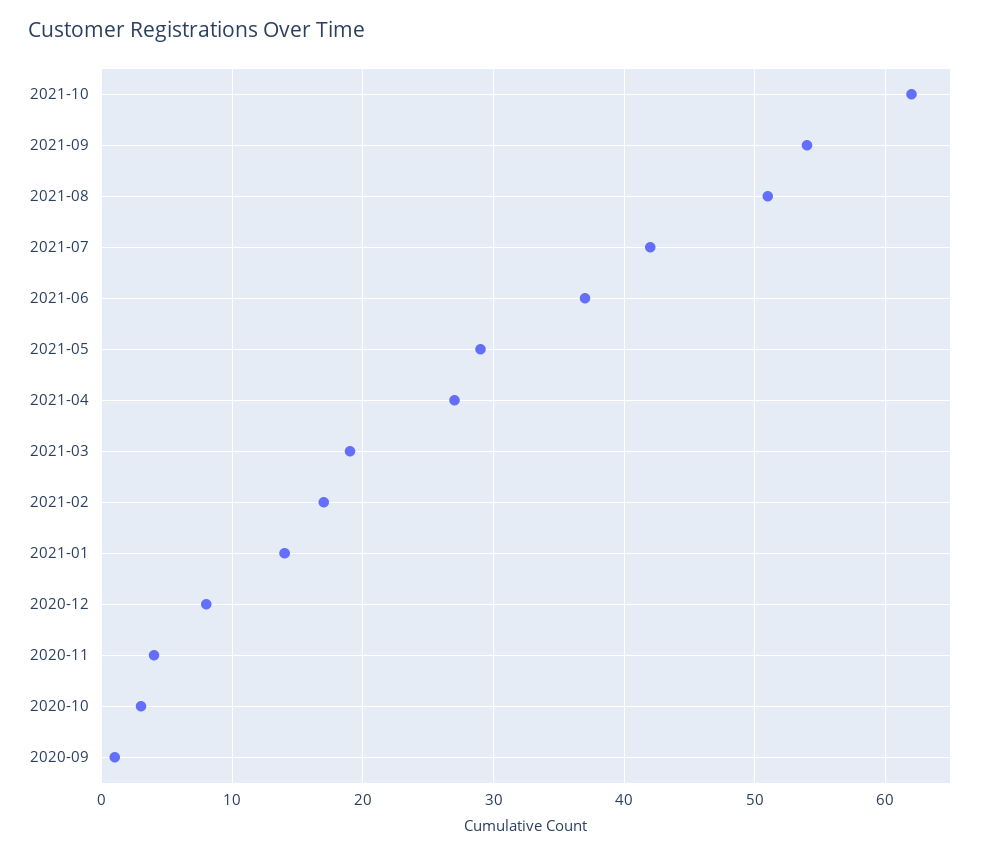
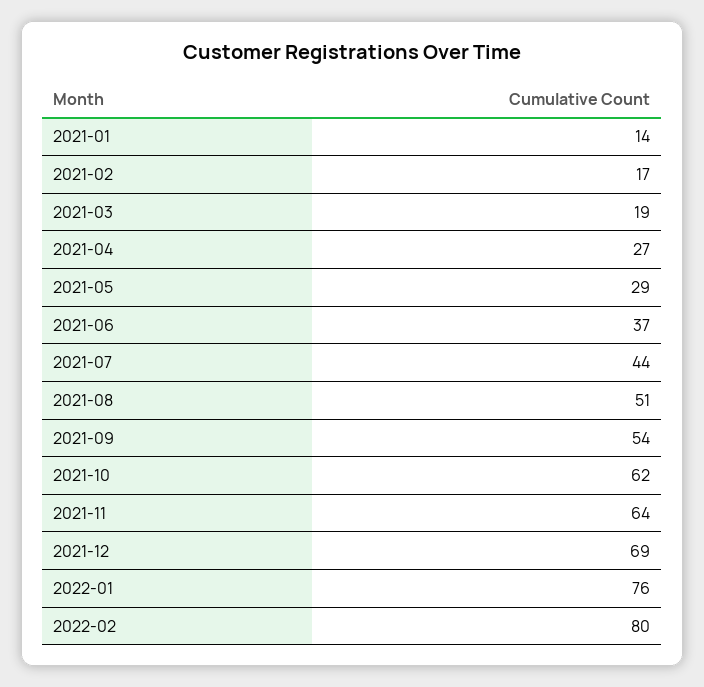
2021-07: 42 -> 44
2020-12: 8 -> none
2020-11: 4 -> none
2020-10: 3 -> none
2020-09: 1 -> none
2021-11: none -> 64
2021-12: none -> 69
2022-01: none -> 76
2022-02: none -> 80

